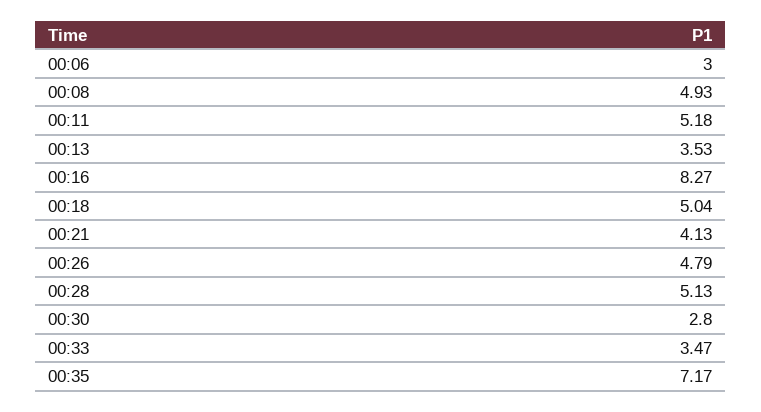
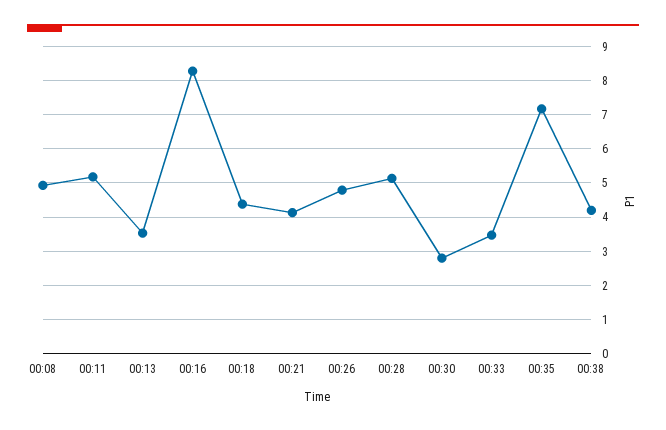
00:06: 3 -> none
00:18: 5.04 -> 4.4
00:38: none -> 4.2

